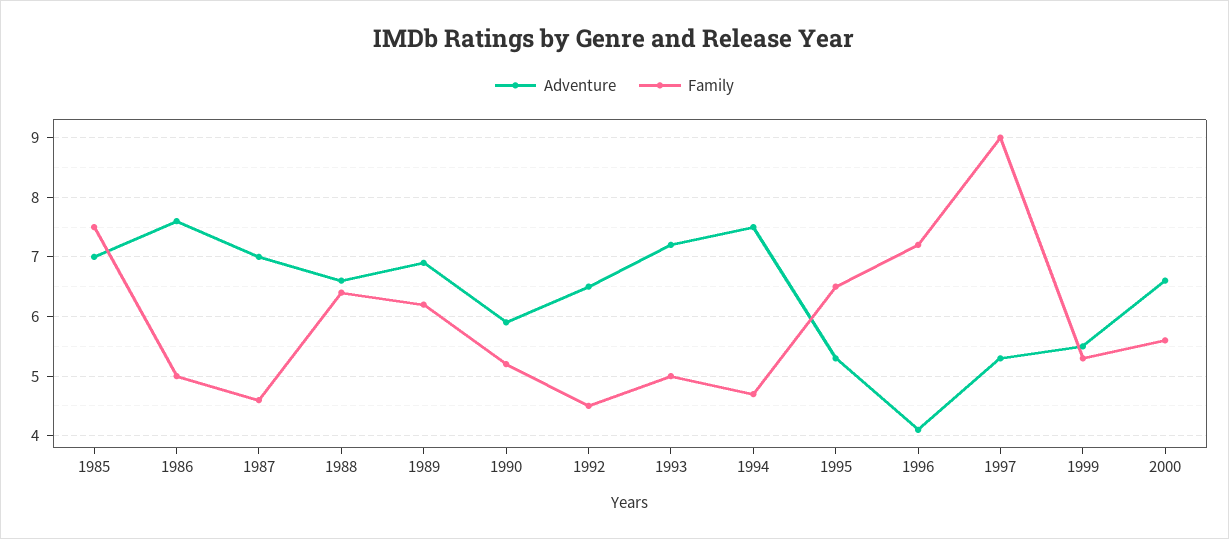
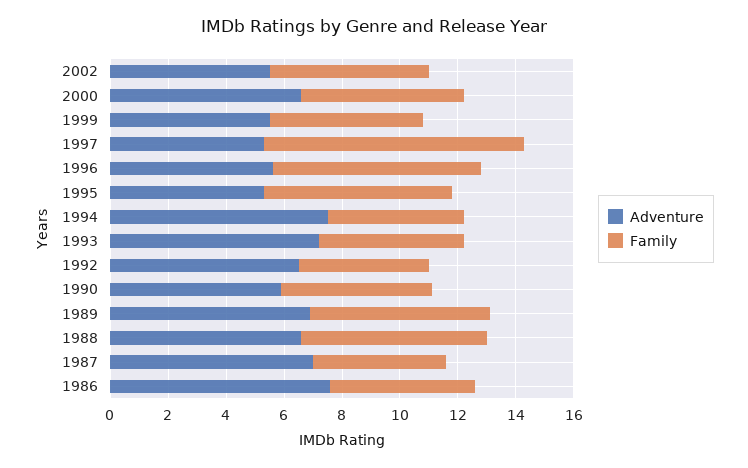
Adventure, 1985: 7 -> none
Family, 1985: 7.5 -> none
Adventure, 1996: 4 -> 5.5
Adventure, 2002: none -> 5.5
Family, 2002: none -> 5.5

